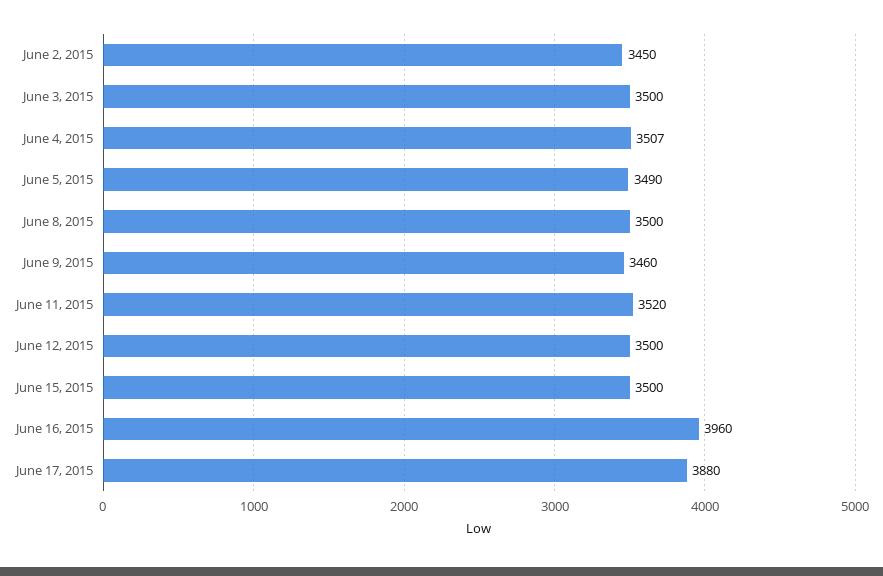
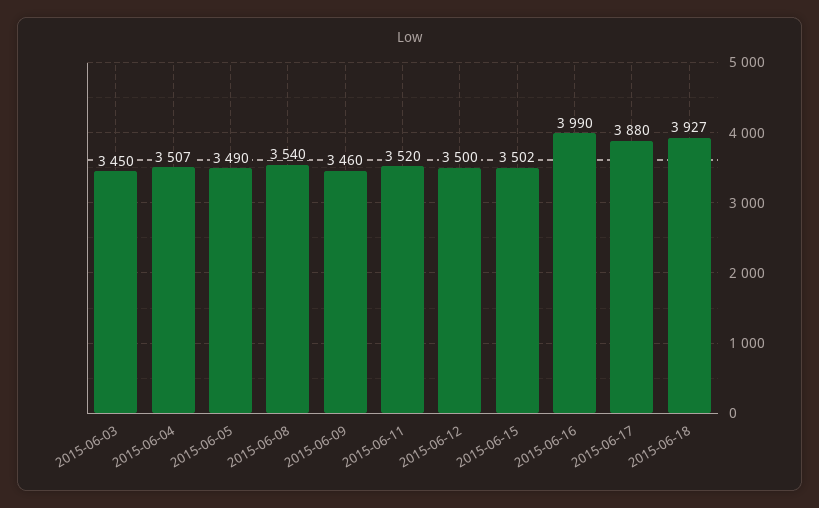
June 2, 2015: 3450 -> none
June 3, 2015: 3500 -> 3450
June 8, 2015: 3500 -> 3540
June 15, 2015: 3500 -> 3502
June 16, 2015: 3960 -> 3990
2015-06-18: none -> 3927

